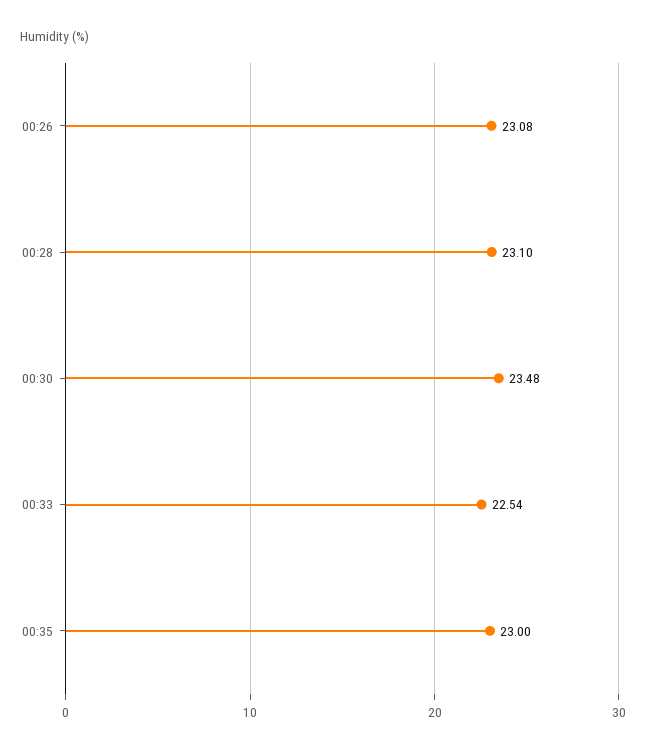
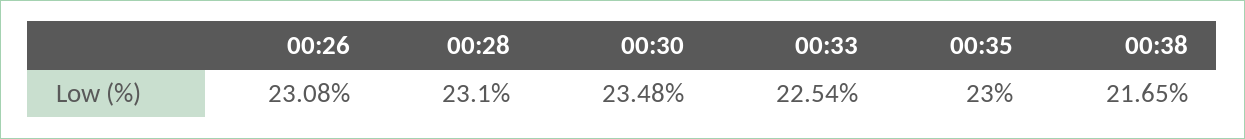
00:38: none -> 21.65

